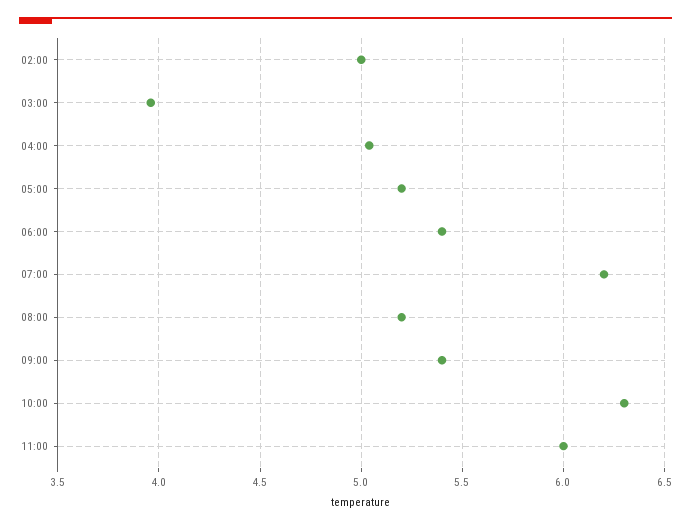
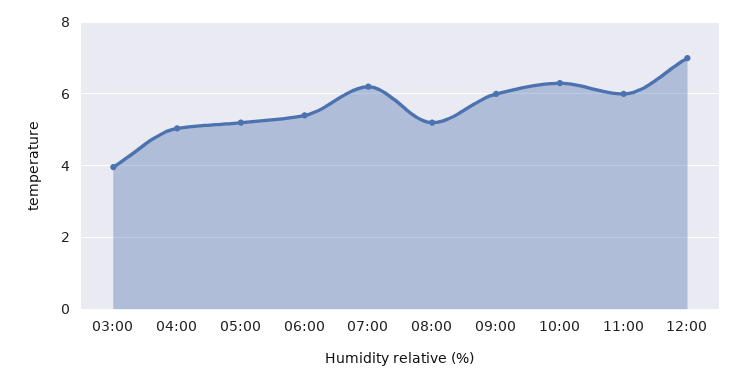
02:00: 5 -> none
09:00: 5.4 -> 6
12:00: none -> 7

